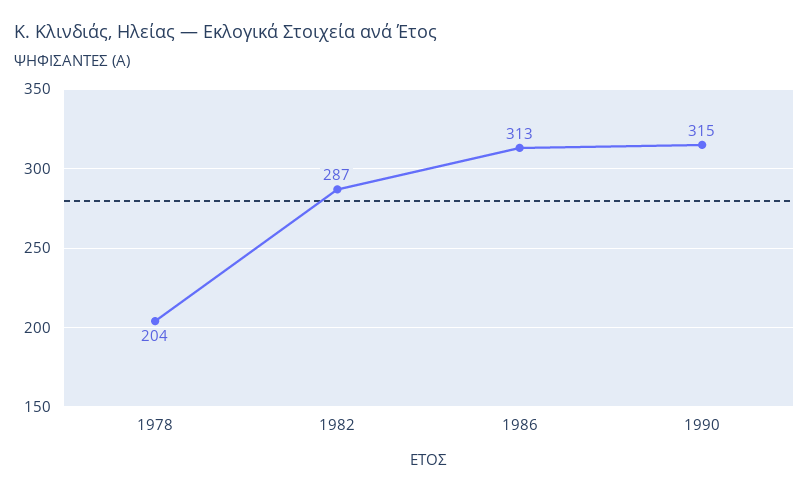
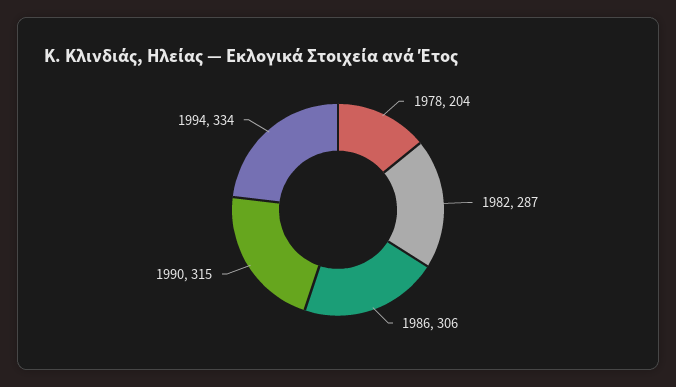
1986: 313 -> 306
1994: none -> 334

